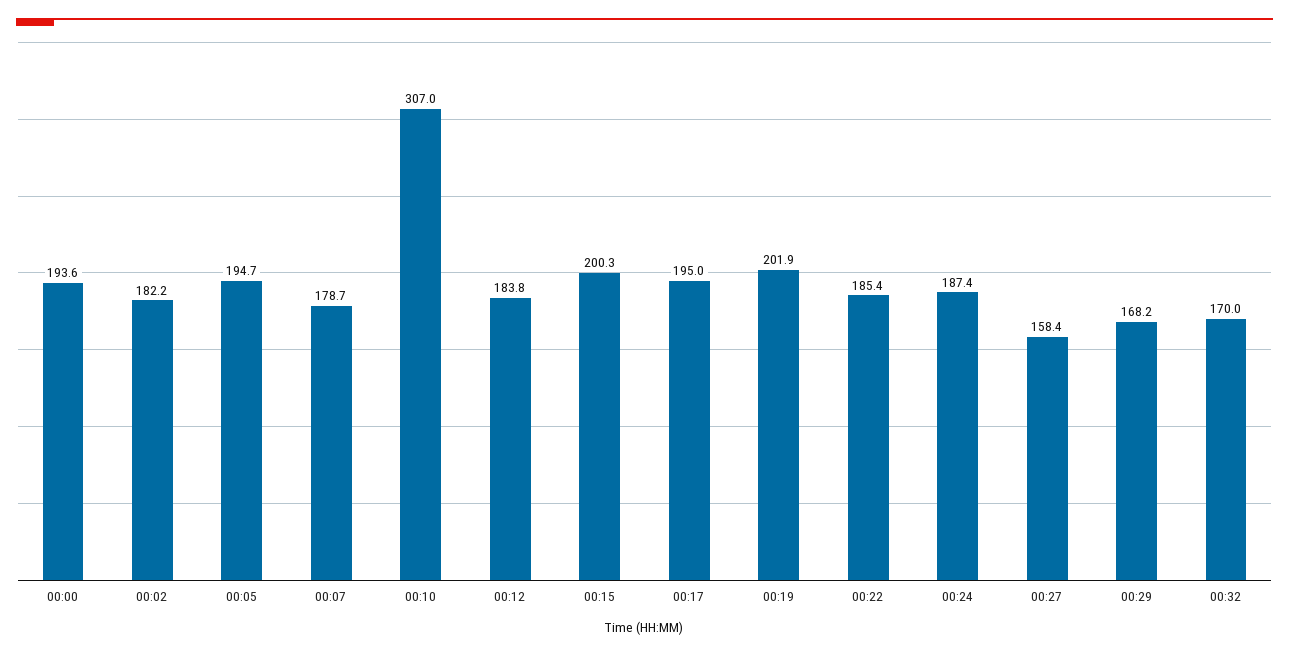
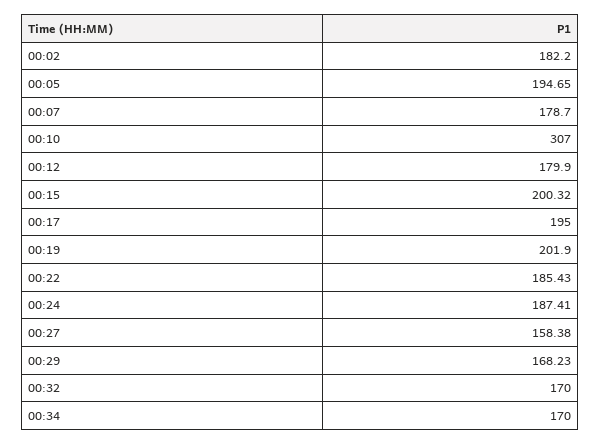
00:00: 193.6 -> none
00:12: 183.8 -> 179.9
00:34: none -> 170

